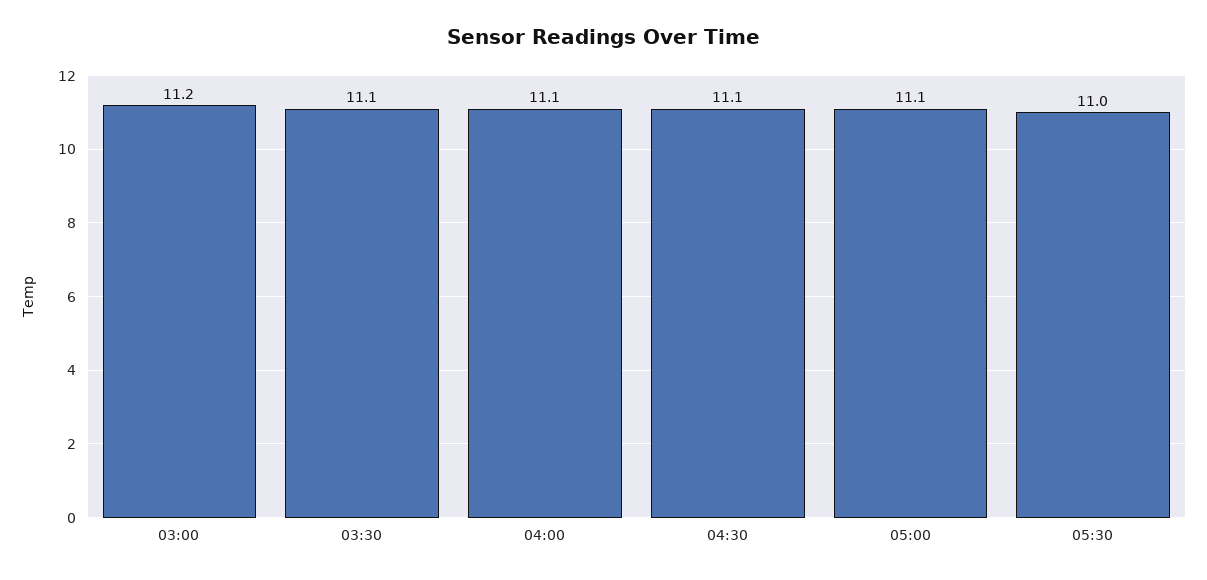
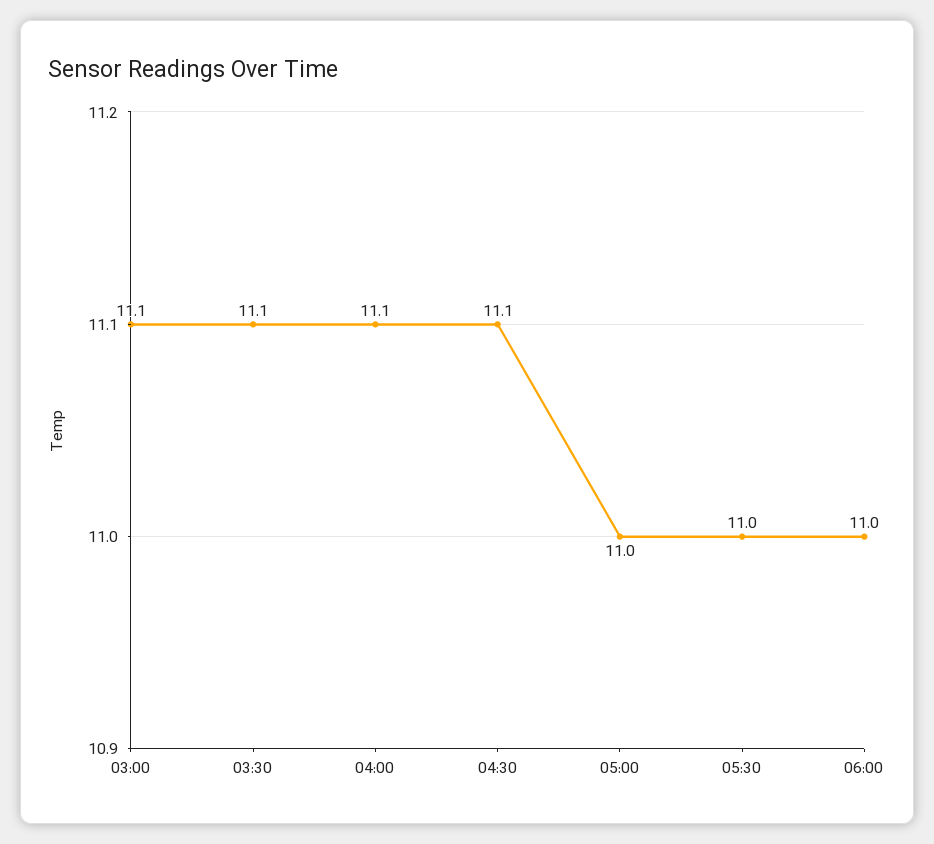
03:00: 11.2 -> 11.1
05:00: 11.1 -> 11
06:00: none -> 11

